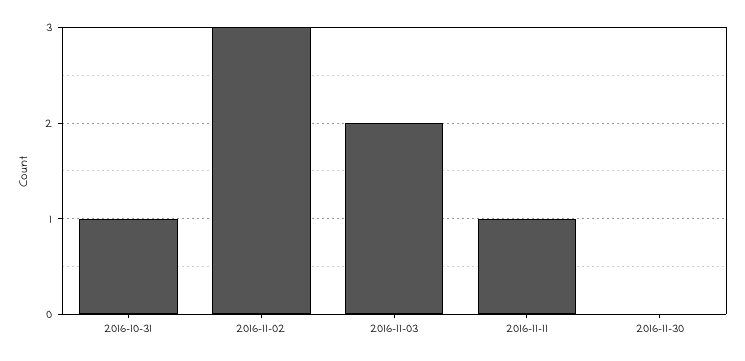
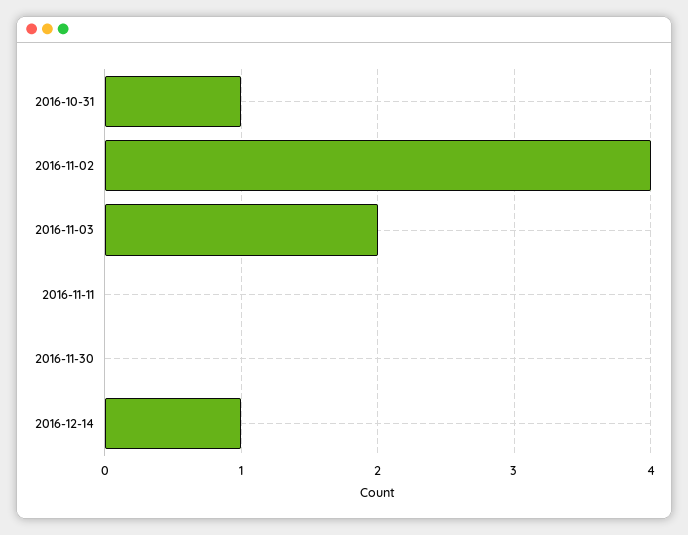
2016-11-02: 3 -> 4
2016-11-11: 1 -> 0
2016-12-14: none -> 1

